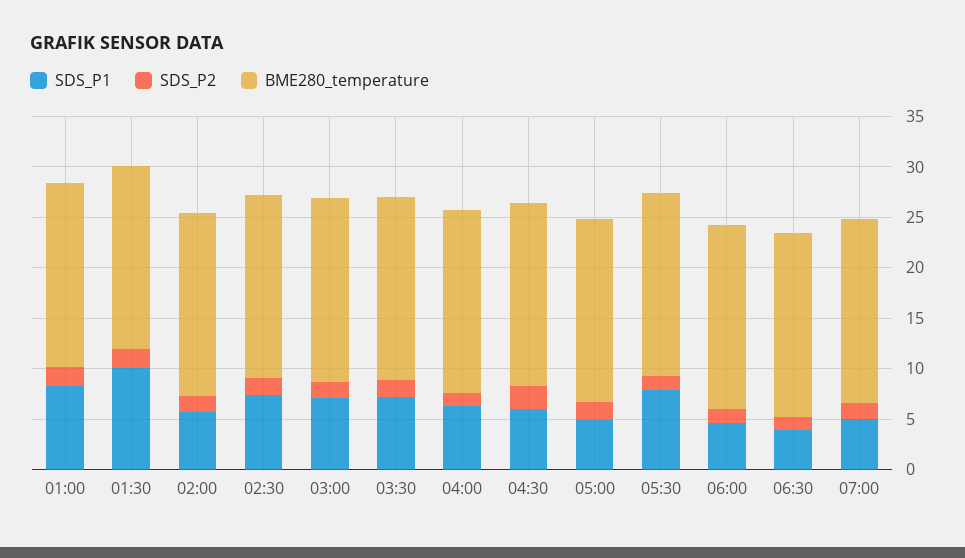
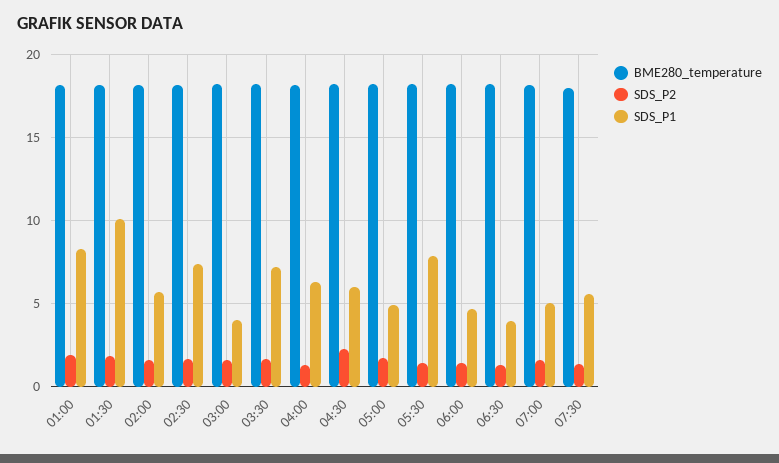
SDS_P1, 03:00: 7 -> 4
BME280_temperature, 07:30: none -> 18
SDS_P2, 07:30: none -> 1.5
SDS_P1, 07:30: none -> 5.5

